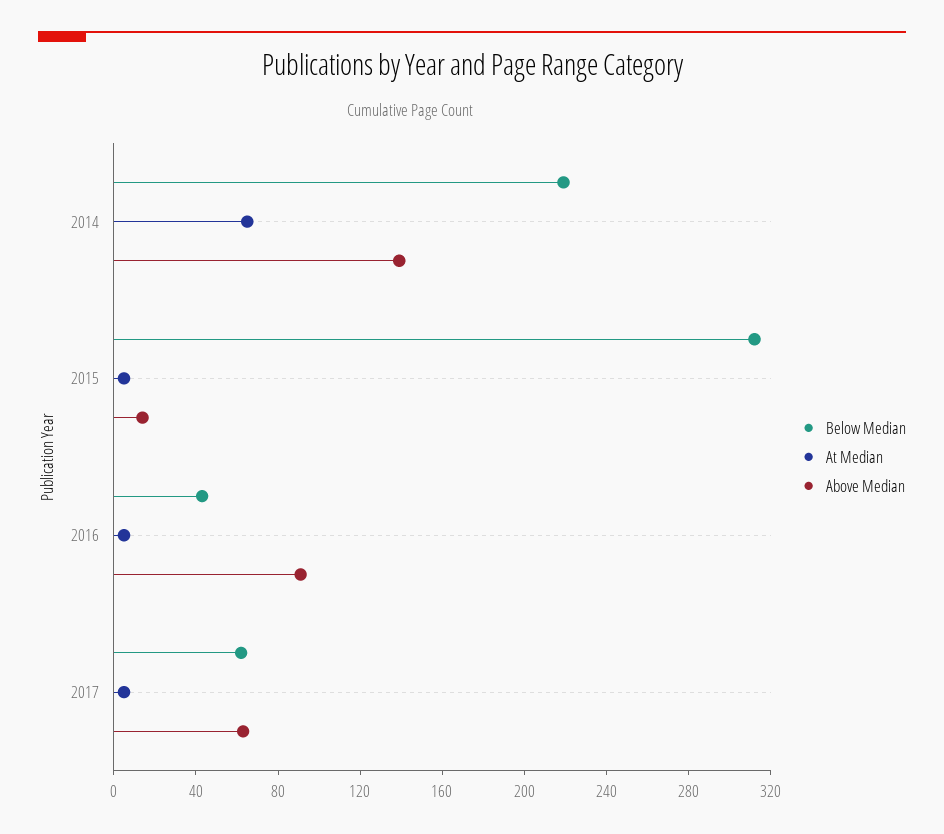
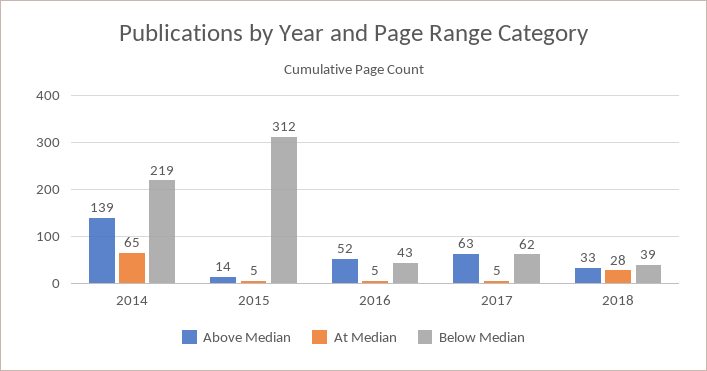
Above Median, 2016: 90 -> 52
Above Median, 2018: none -> 33
At Median, 2018: none -> 28
Below Median, 2018: none -> 39

